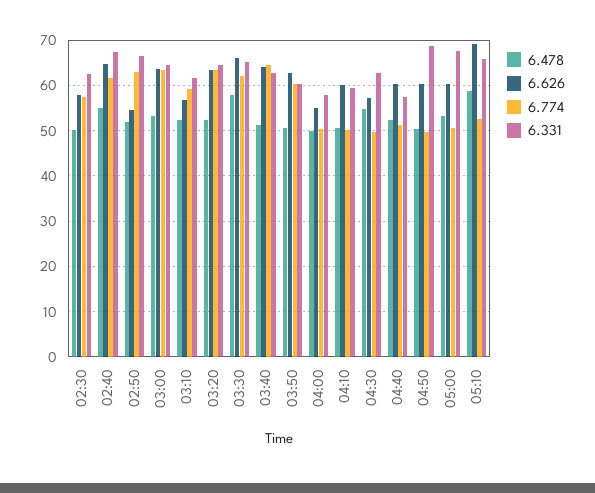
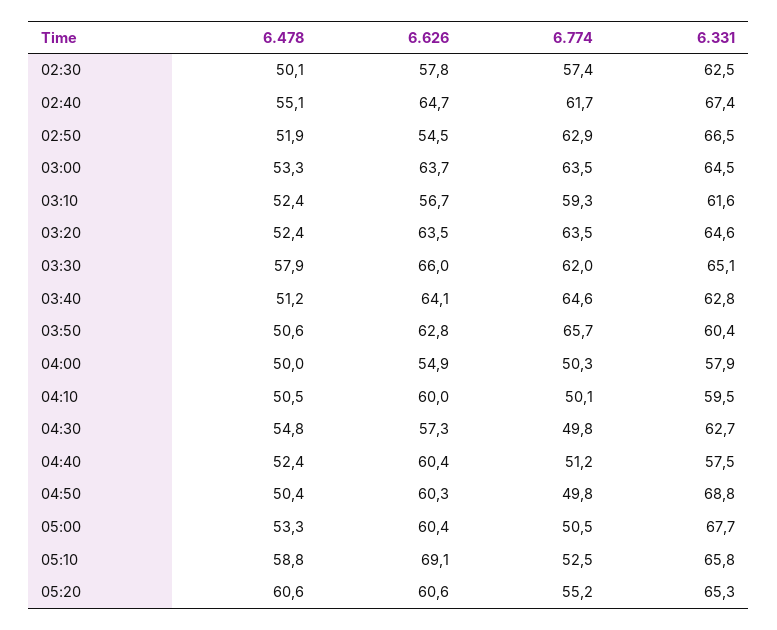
6.774, 03:50: 60 -> 65.7
6.478, 05:20: none -> 60.6
6.626, 05:20: none -> 60.6
6.774, 05:20: none -> 55.2
6.331, 05:20: none -> 65.3

